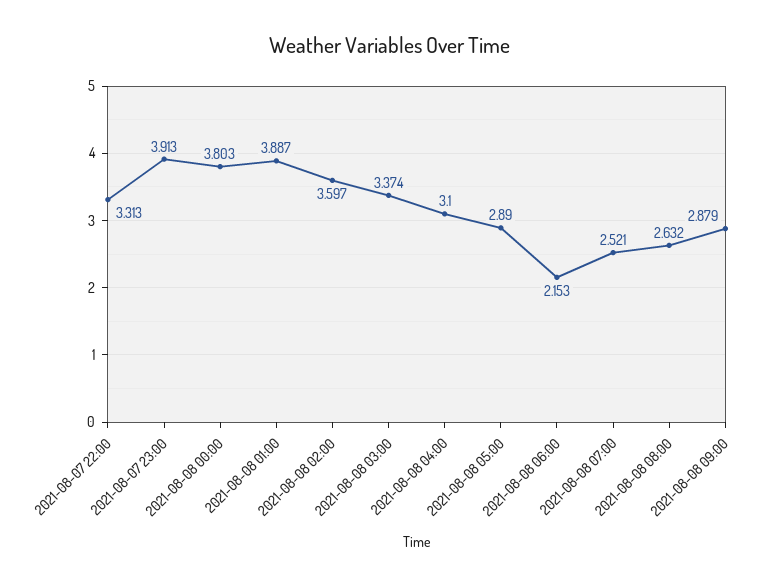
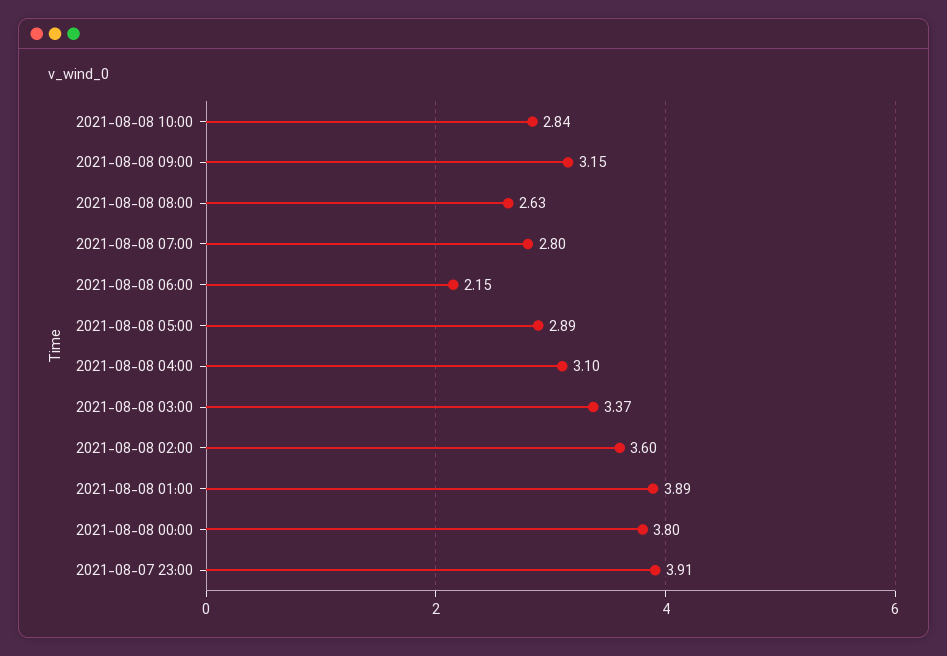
2021-08-07 22:00: 3.313 -> none
2021-08-08 07:00: 2.521 -> 2.8
2021-08-08 09:00: 2.879 -> 3.15
2021-08-08 10:00: none -> 2.84

